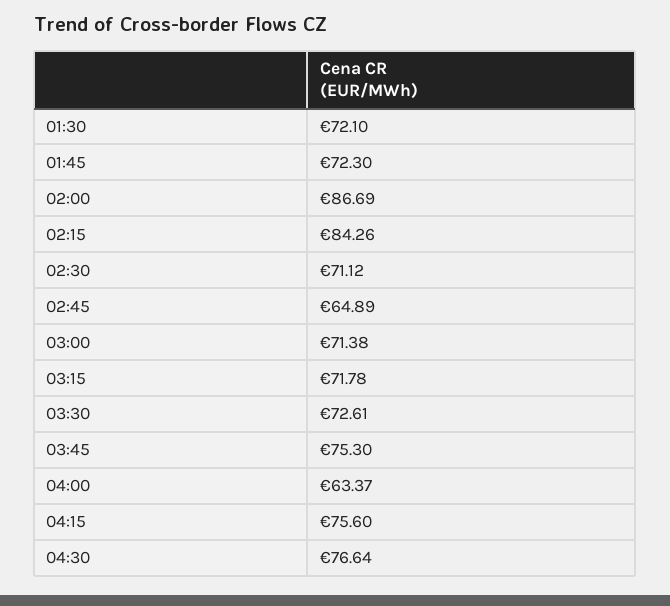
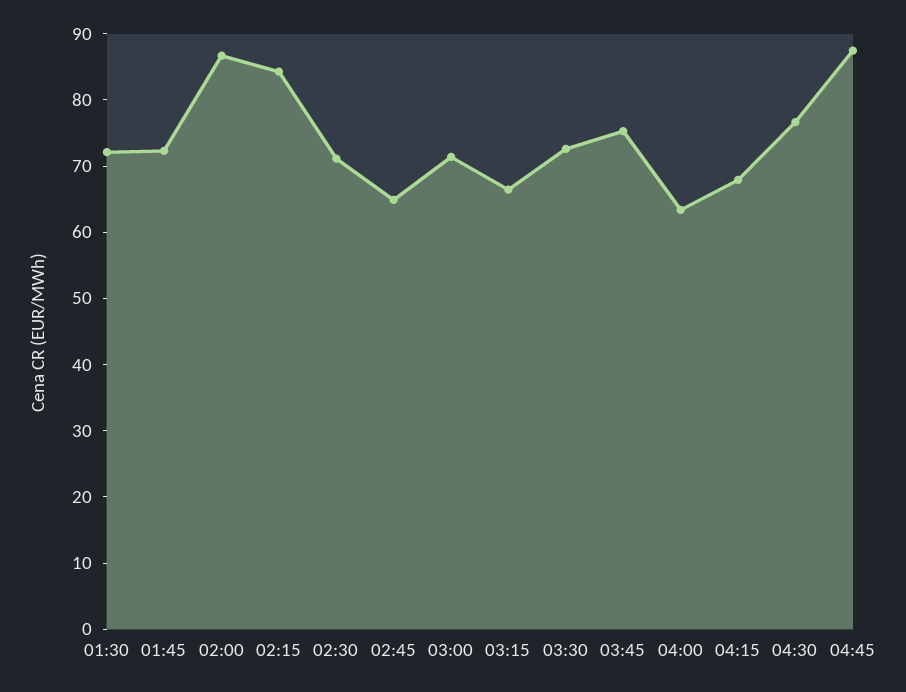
03:15: 71.78 -> 66
04:15: 75.6 -> 68
04:45: none -> 88

